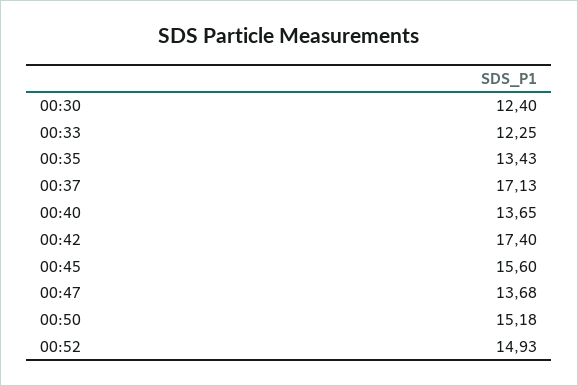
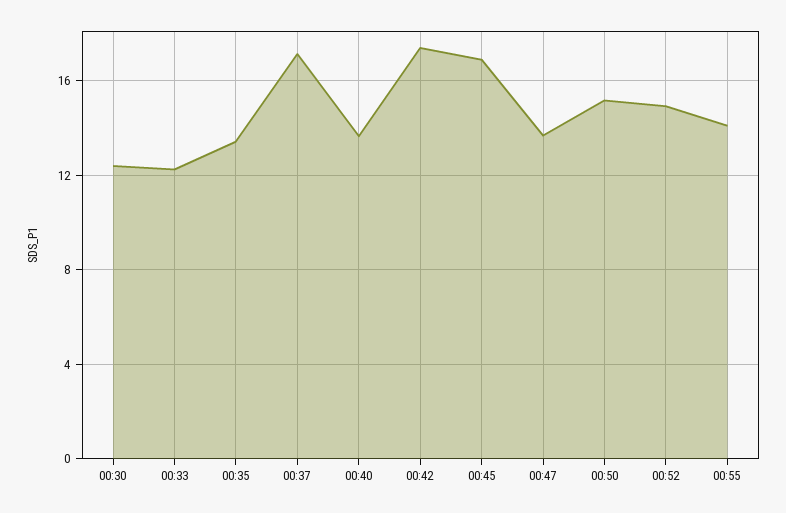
00:45: 15.6 -> 17
00:55: none -> 14

